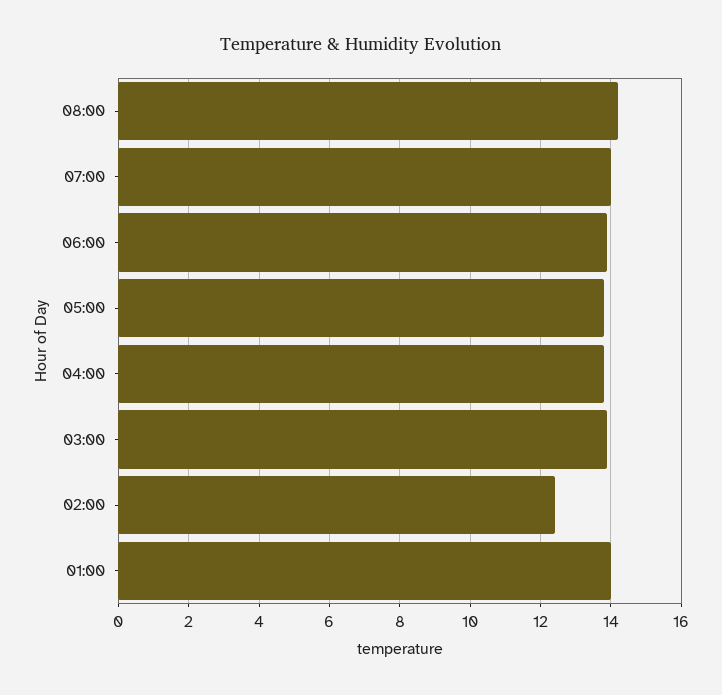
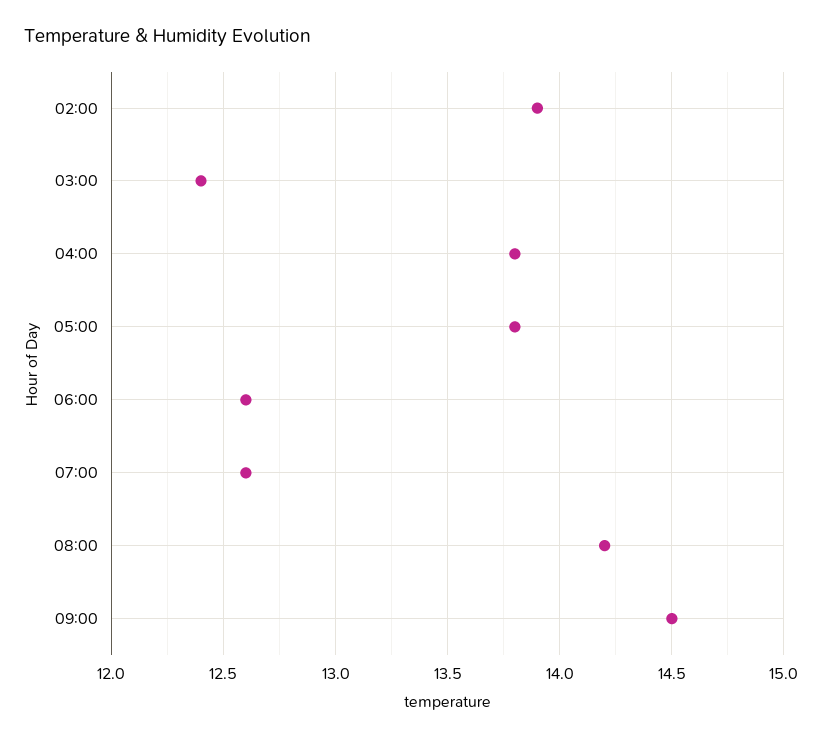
07:00: 14 -> 12.6
06:00: 14 -> 12.6
03:00: 14 -> 12.4
02:00: 12.5 -> 13.9
01:00: 14 -> none
09:00: none -> 14.5

